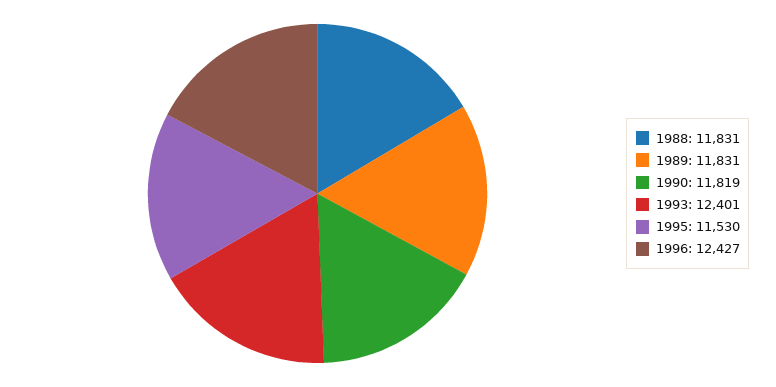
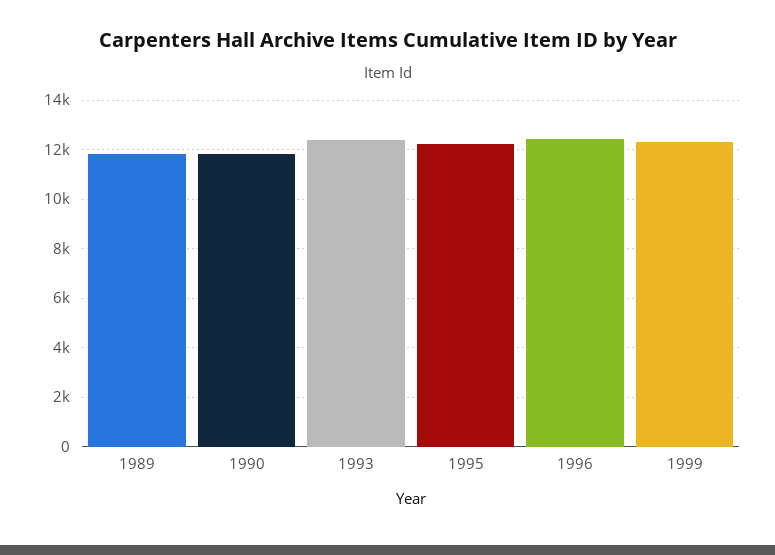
1988: 11831 -> none
1995: 11530 -> 12250
1999: none -> 12250

